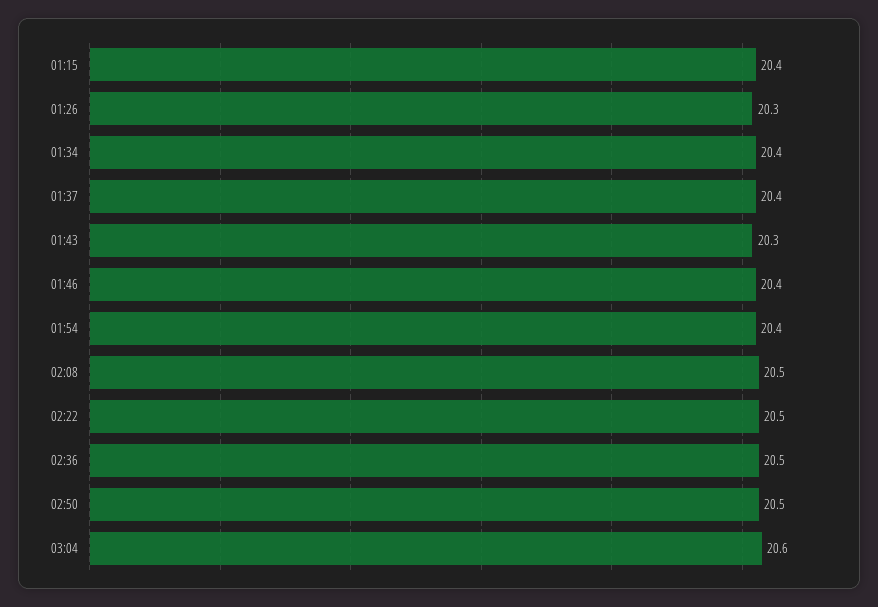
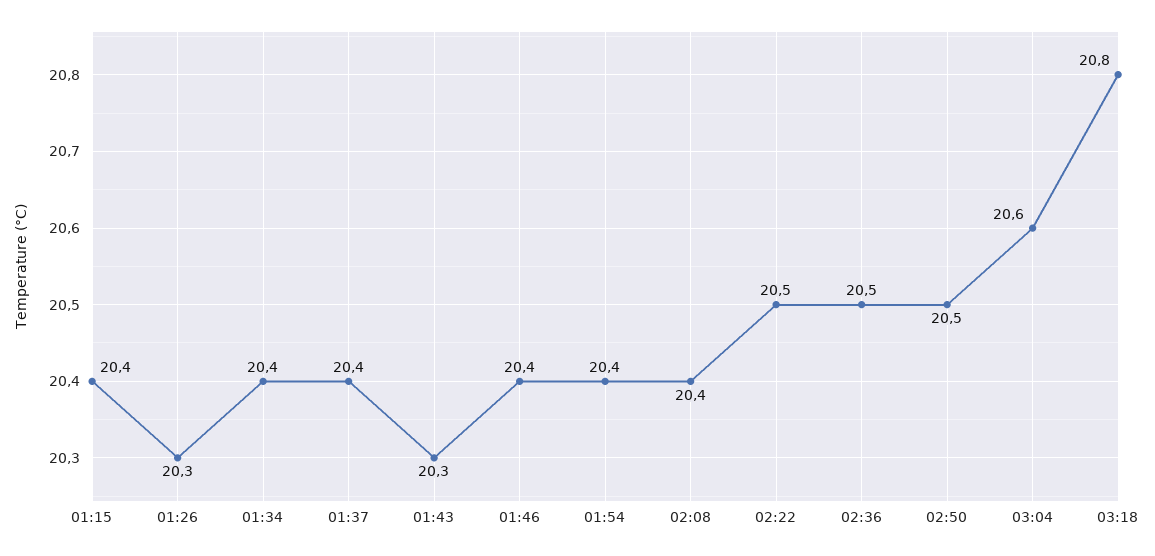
02:08: 20.5 -> 20.4
03:18: none -> 20.8

